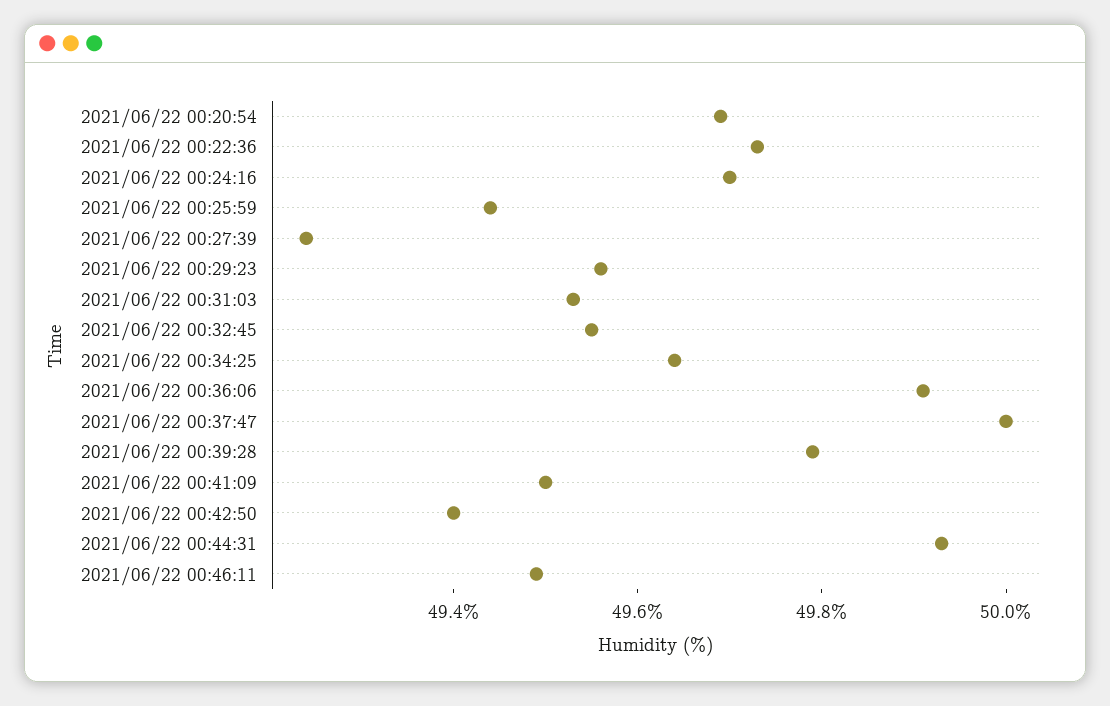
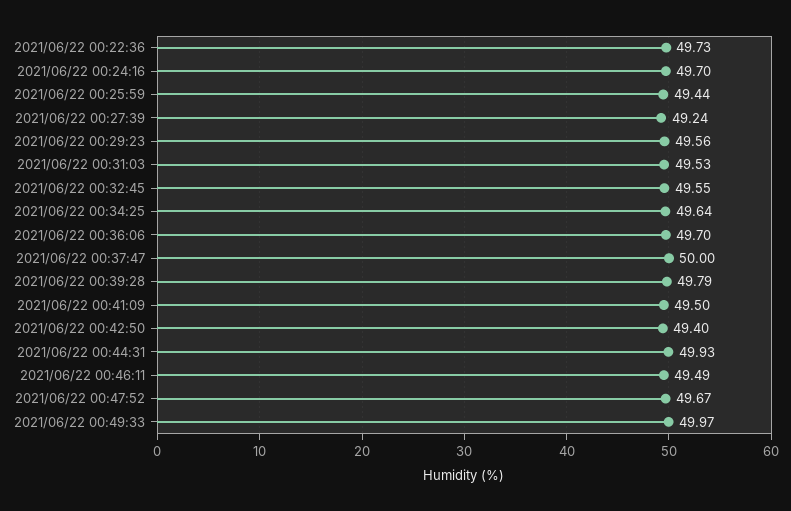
2021/06/22 00:20:54: 49.7 -> none
2021/06/22 00:36:06: 49.9 -> 49.7
2021/06/22 00:47:52: none -> 49.67
2021/06/22 00:49:33: none -> 49.97

